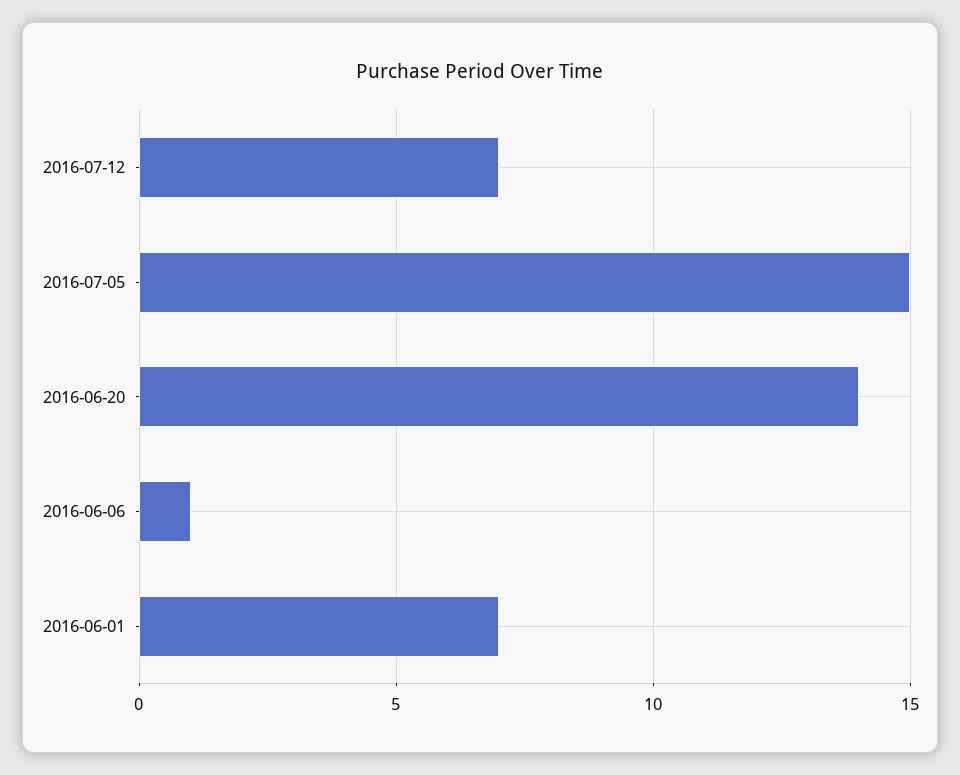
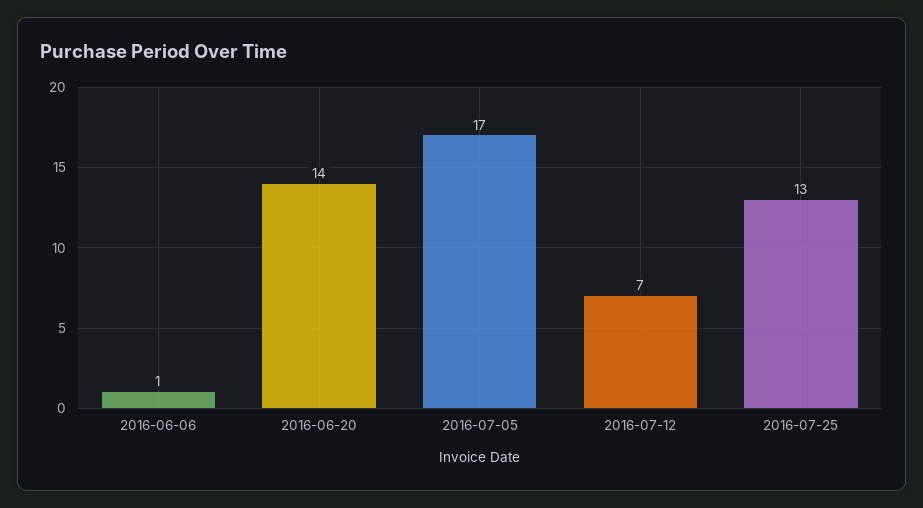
2016-07-05: 15 -> 17
2016-06-01: 7 -> none
2016-07-25: none -> 13

